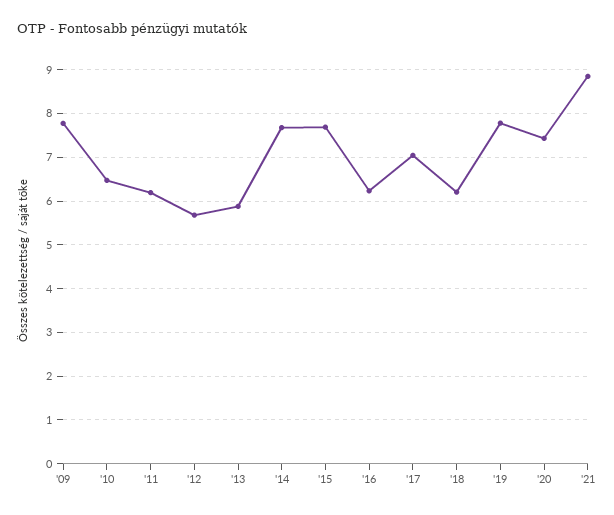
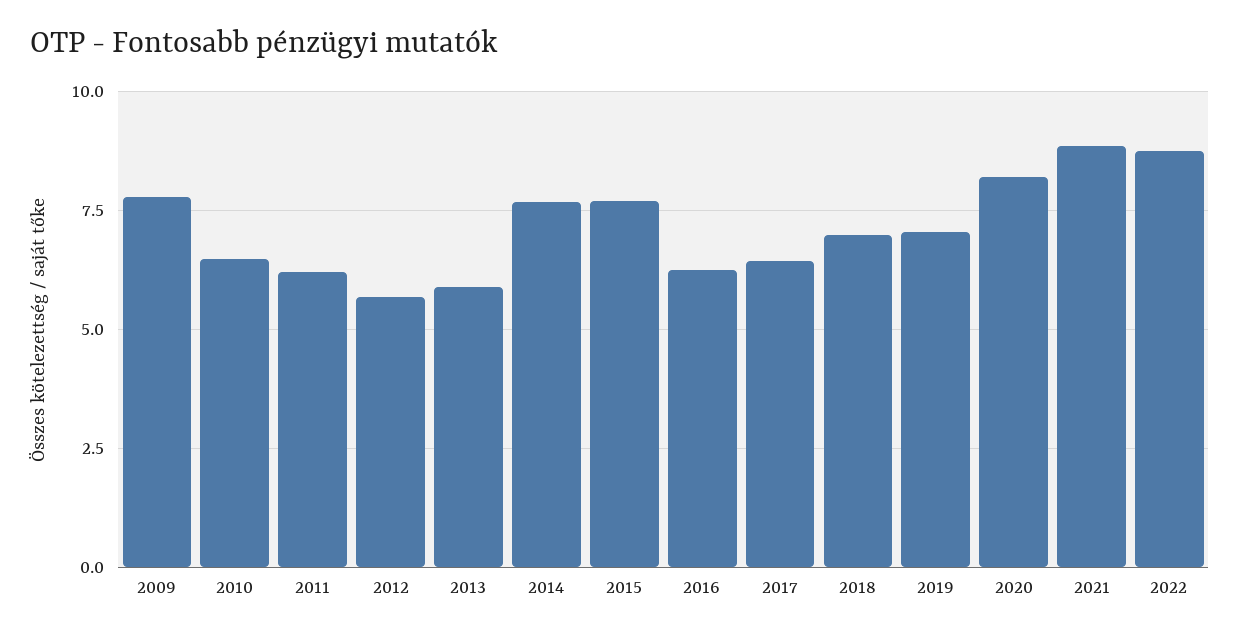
'17: 7 -> 6.5
'18: 6.2 -> 7
'19: 7.8 -> 7
'20: 7.4 -> 8.25
2022: none -> 8.75

